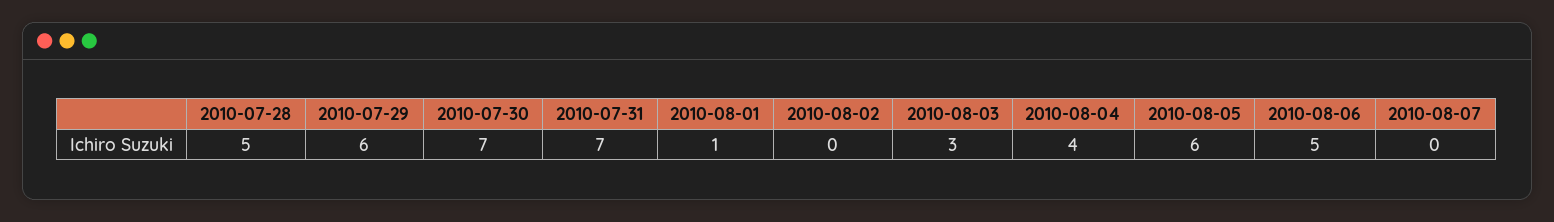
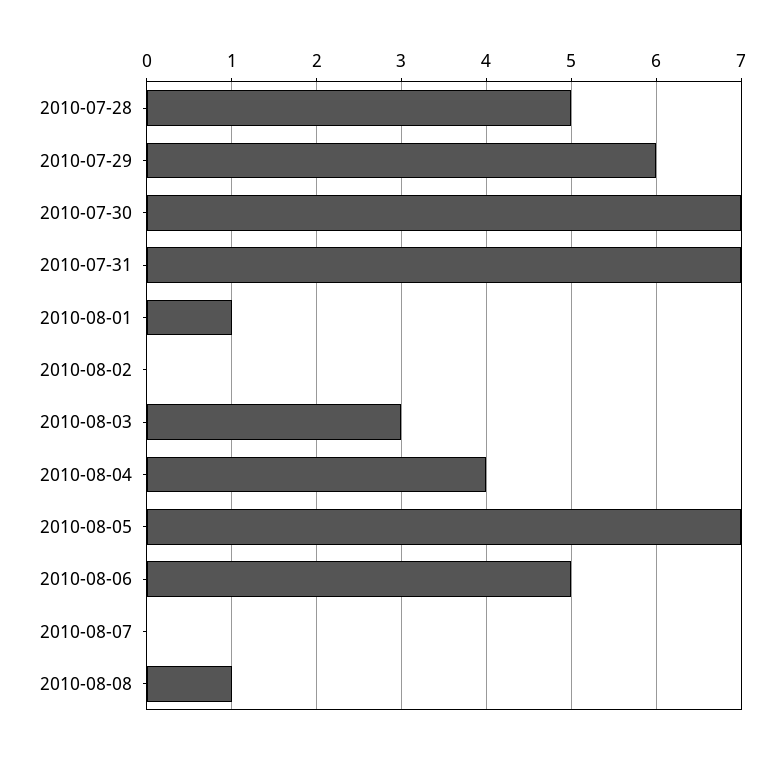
2010-08-05: 6 -> 7
2010-08-08: none -> 1

